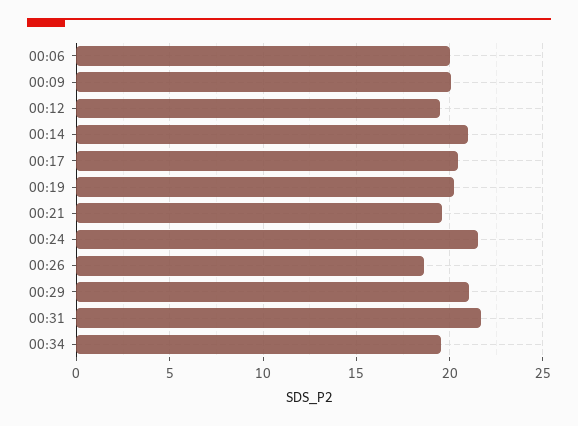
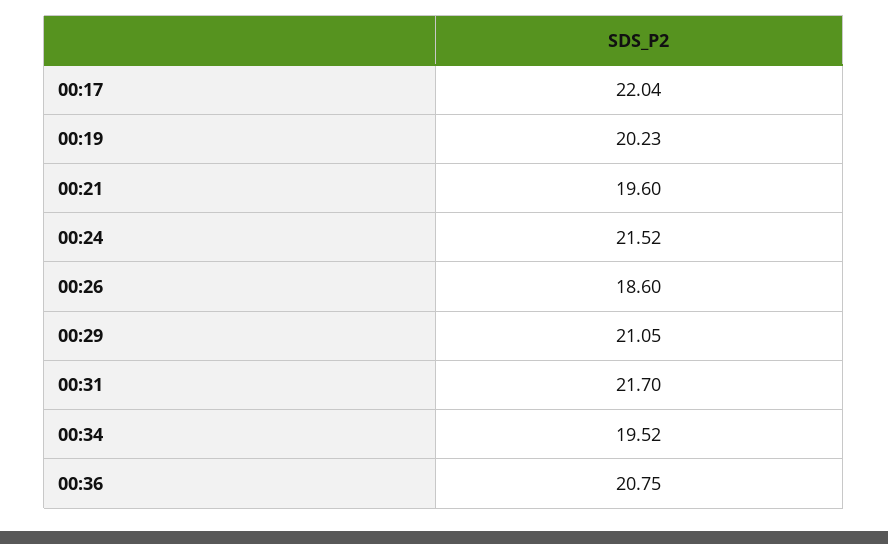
00:06: 20 -> none
00:09: 20 -> none
00:12: 19.5 -> none
00:14: 21 -> none
00:17: 20.5 -> 22.04
00:36: none -> 20.75

